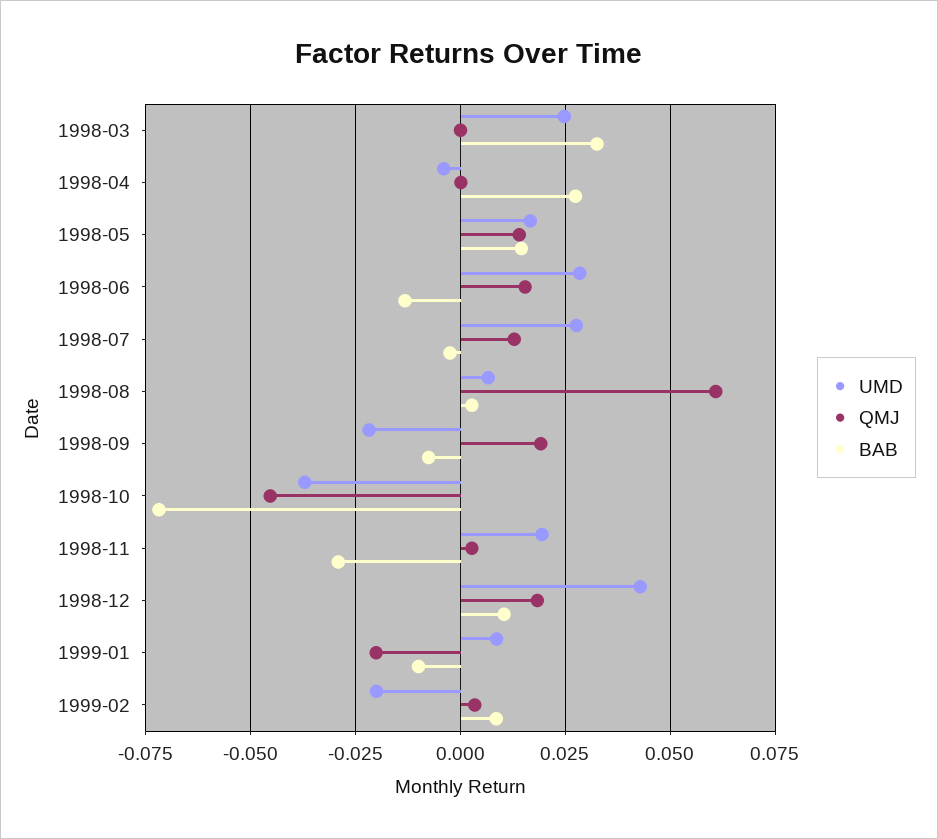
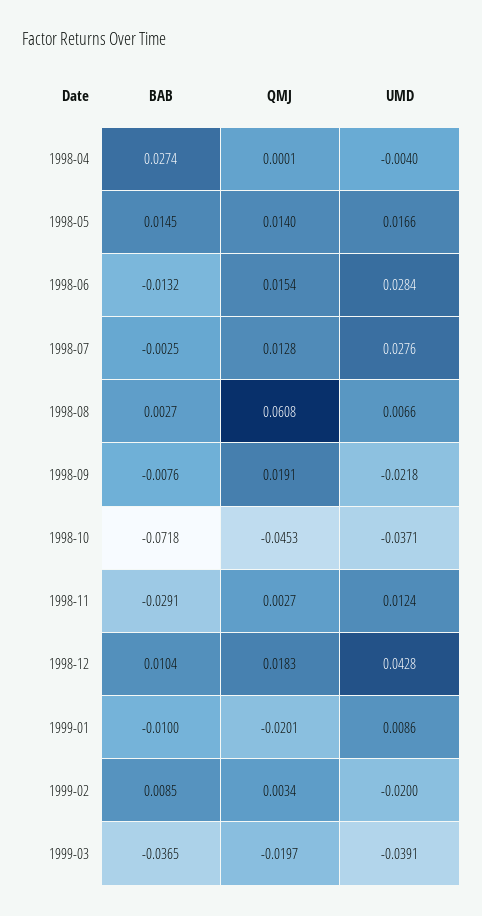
UMD, 1998-03: 0.025 -> none
QMJ, 1998-03: 0 -> none
BAB, 1998-03: 0.0325 -> none
UMD, 1998-11: 0.02 -> 0.0124
BAB, 1999-03: none -> -0.0365
QMJ, 1999-03: none -> -0.0197
UMD, 1999-03: none -> -0.0391

